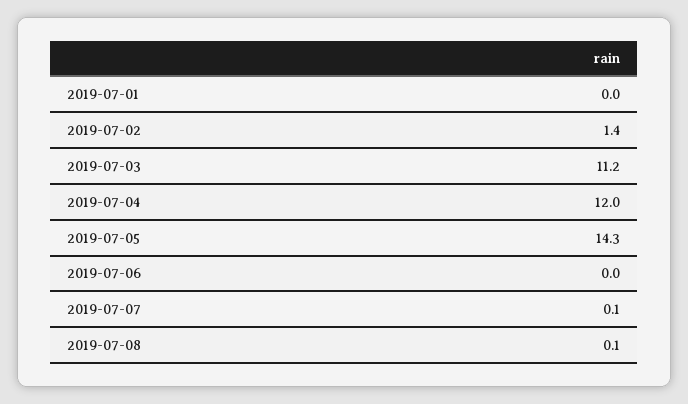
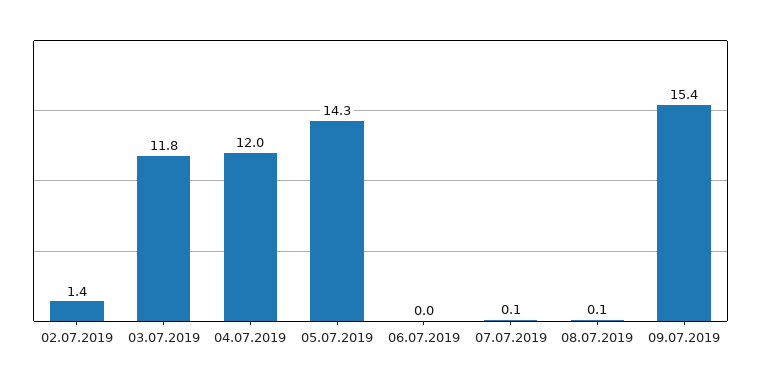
2019-07-01: 0 -> none
2019-07-03: 11.2 -> 11.8
09.07.2019: none -> 15.4

